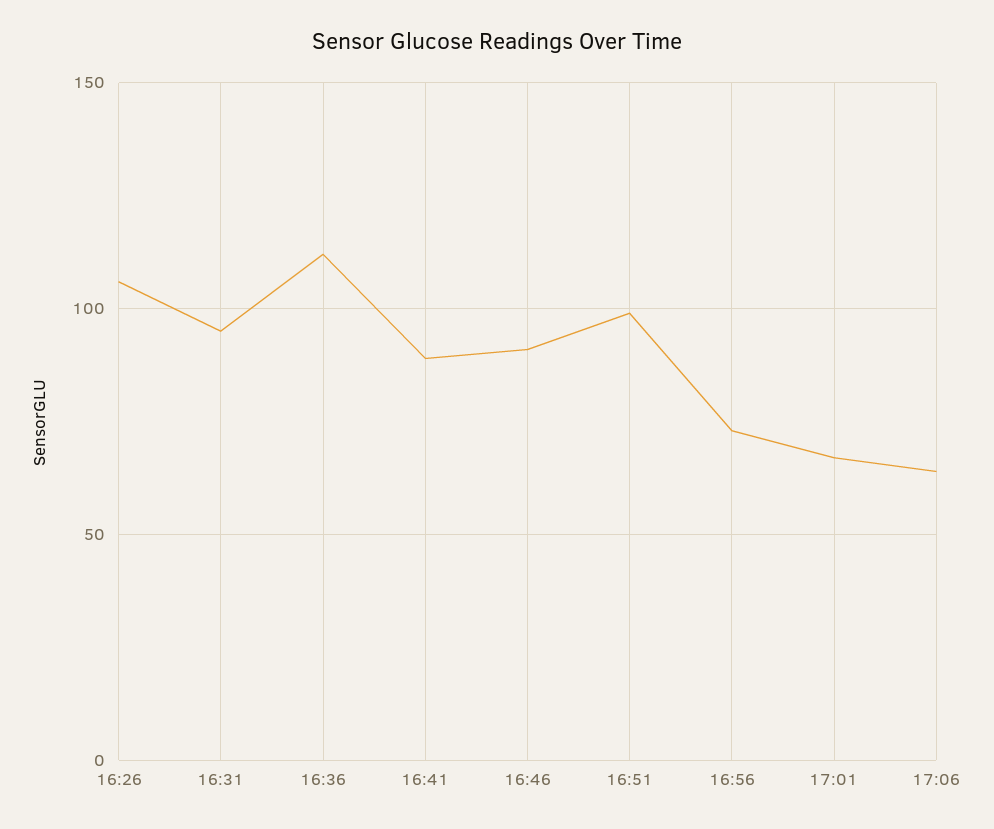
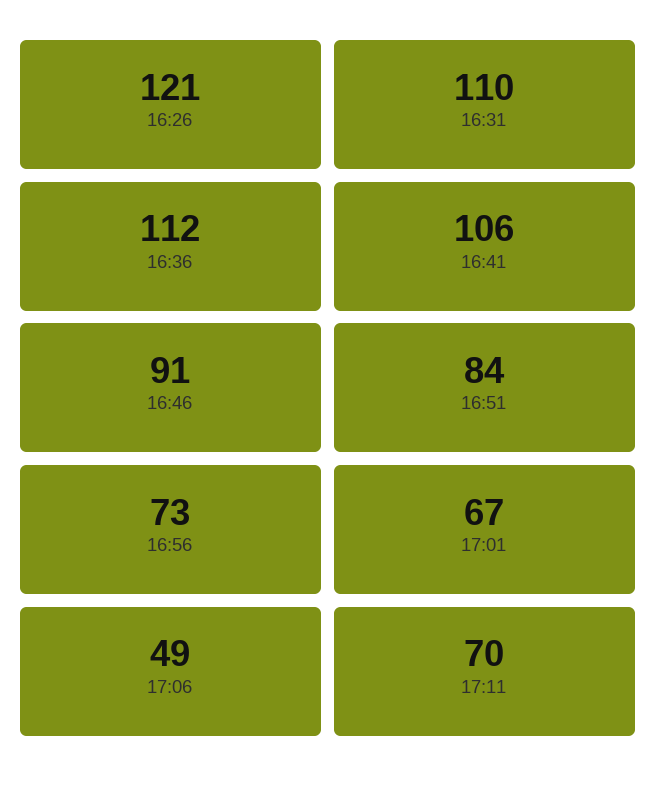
16:26: 105 -> 121
16:31: 95 -> 110
16:41: 90 -> 106
16:51: 100 -> 84
17:06: 65 -> 49
17:11: none -> 70

